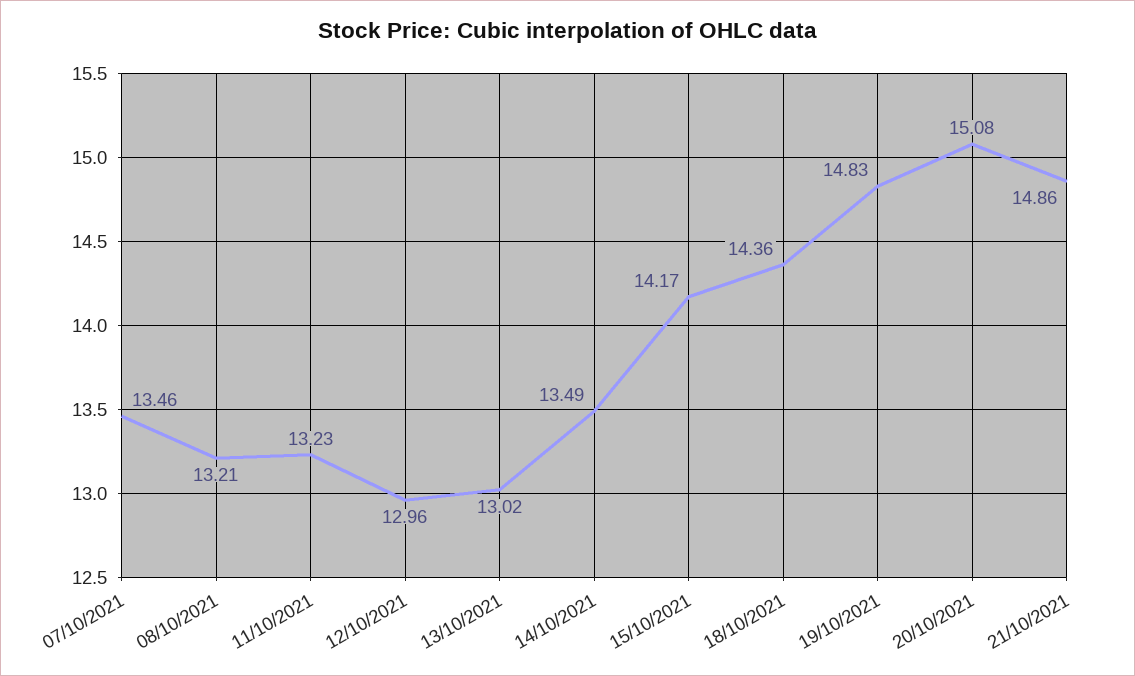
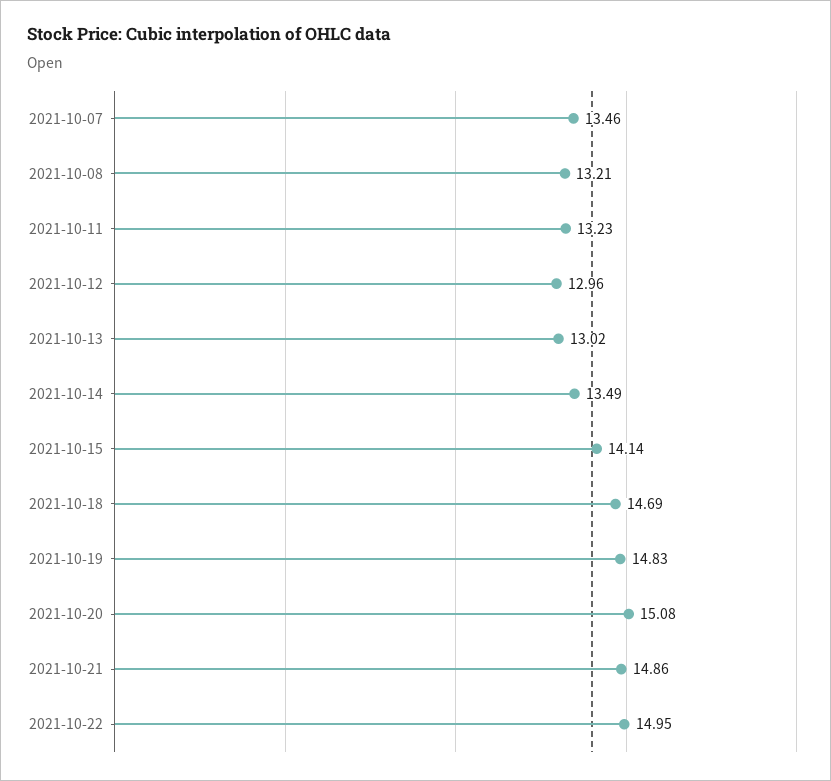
15/10/2021: 14.17 -> 14.14
18/10/2021: 14.36 -> 14.69
2021-10-22: none -> 14.95

